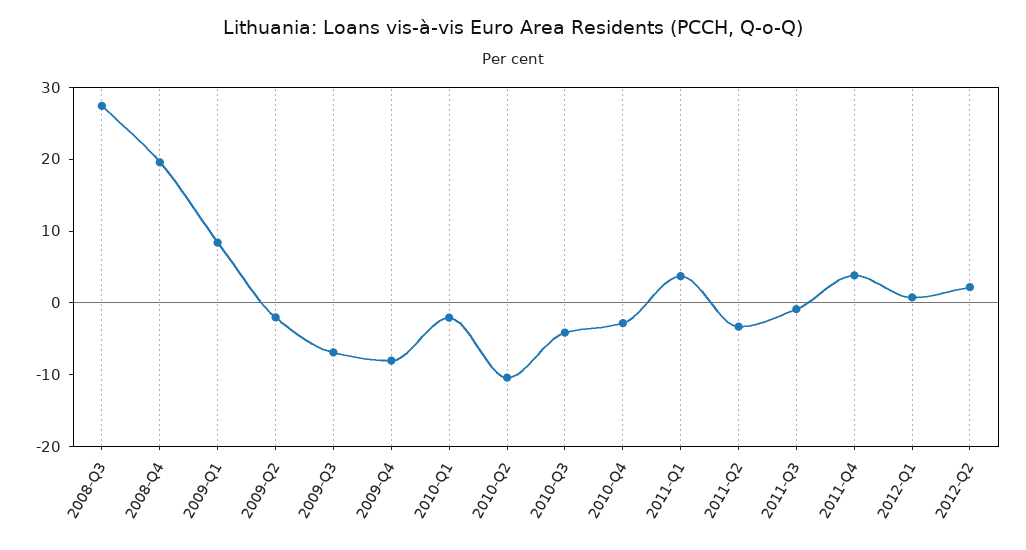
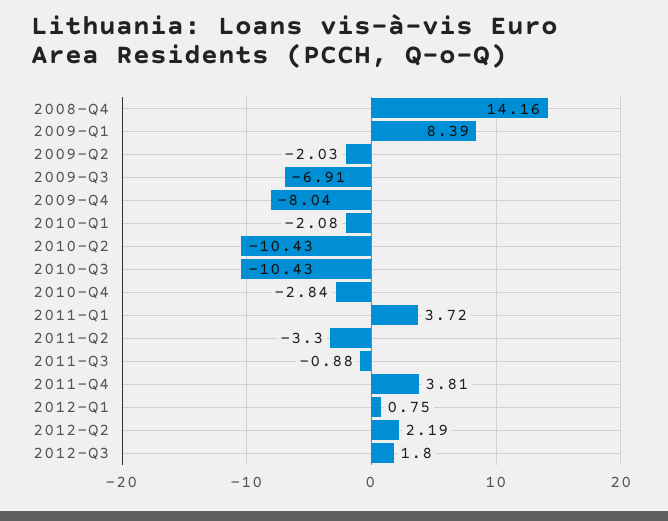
2008-Q3: 28 -> none
2008-Q4: 20 -> 14.16
2010-Q3: -4 -> -10.43
2012-Q3: none -> 1.8

